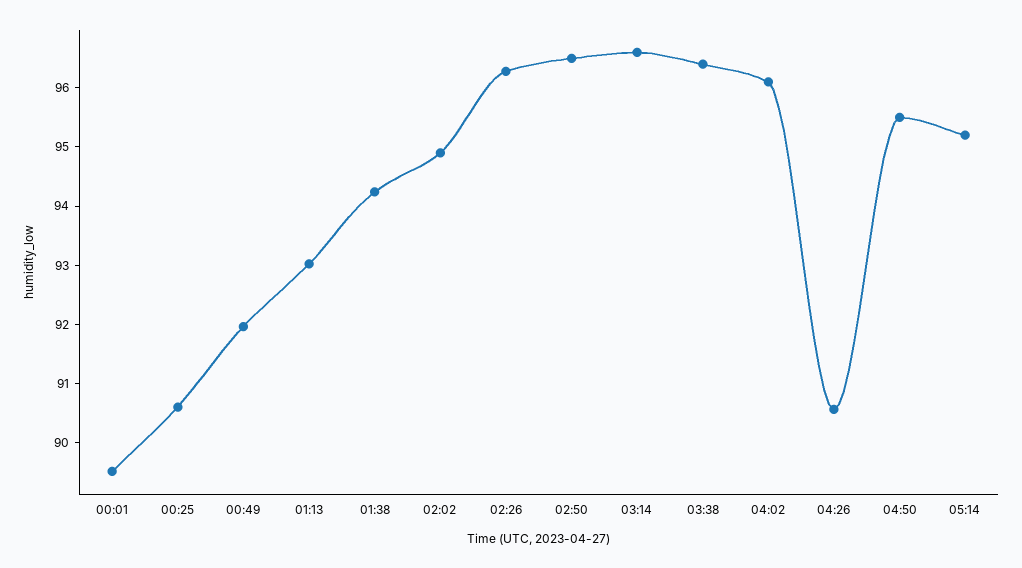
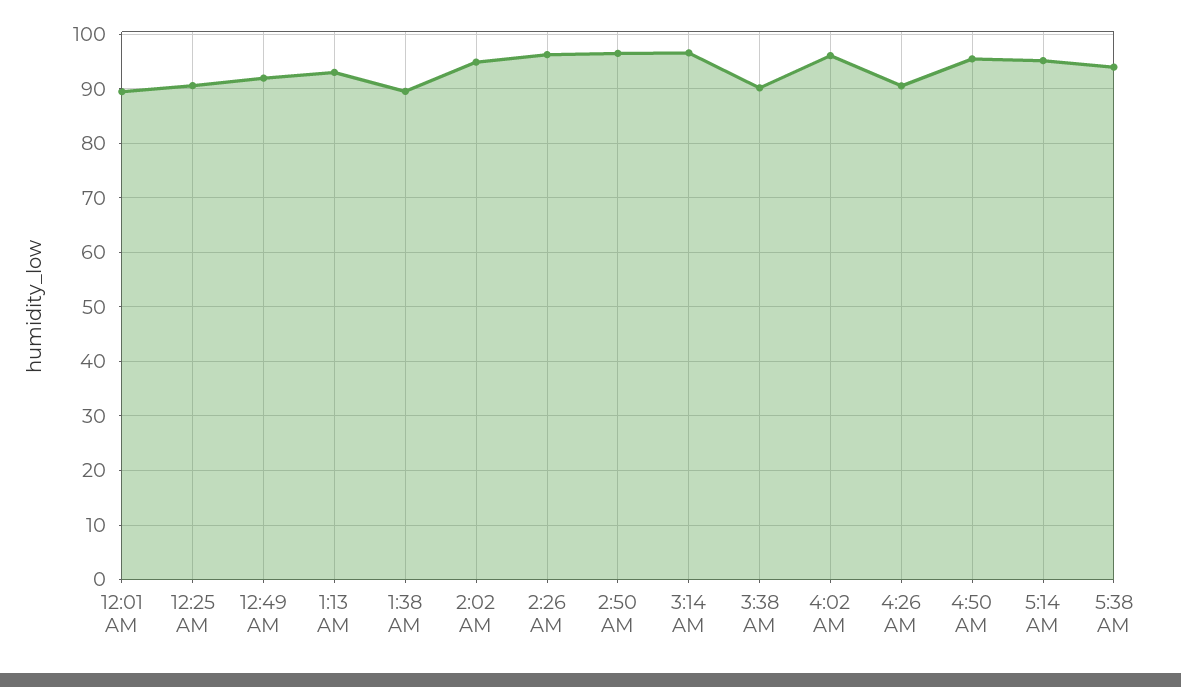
01:38: 94.2 -> 90
03:38: 96.4 -> 90
5:38 AM: none -> 94

